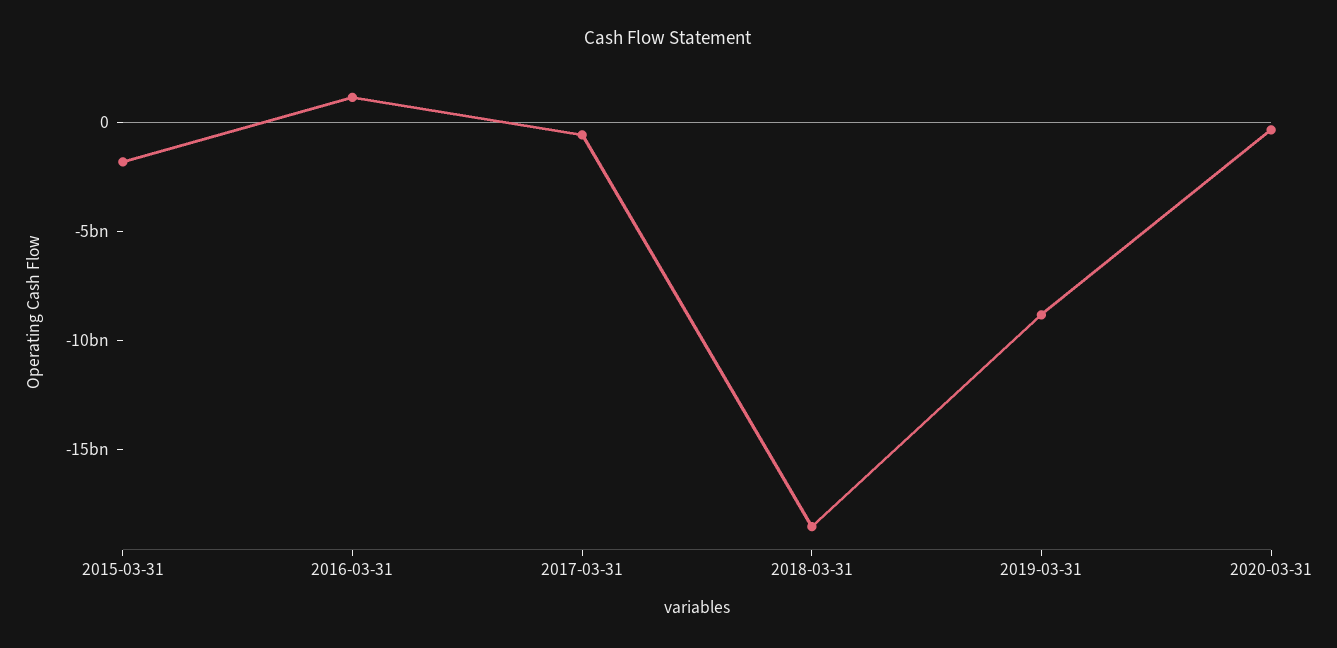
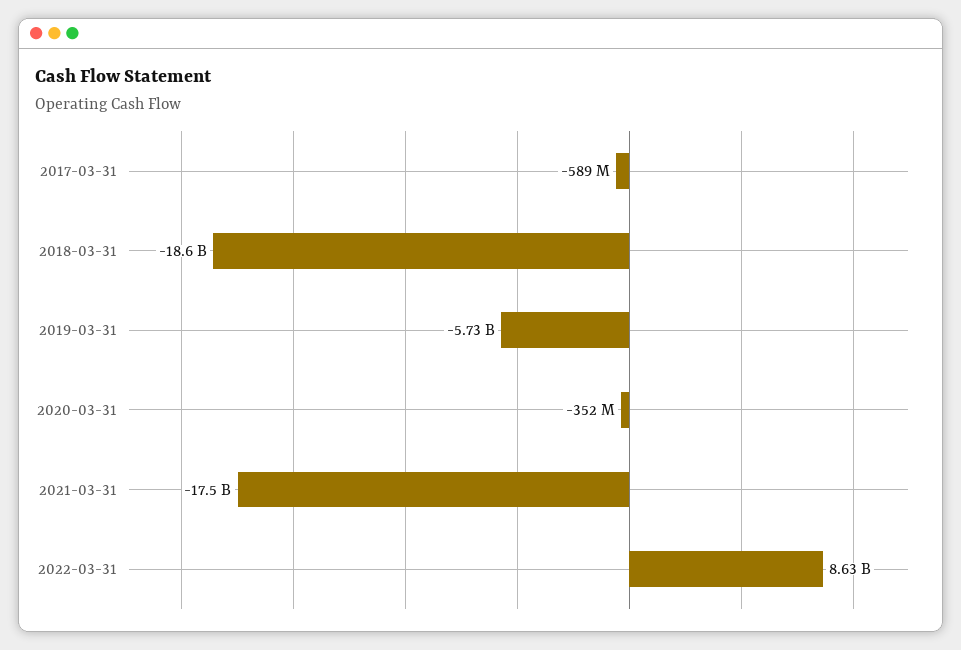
2015-03-31: -2000000000 -> none
2016-03-31: 1000000000 -> none
2019-03-31: -9000000000 -> -5730000000
2021-03-31: none -> -17500000000
2022-03-31: none -> 8630000000

